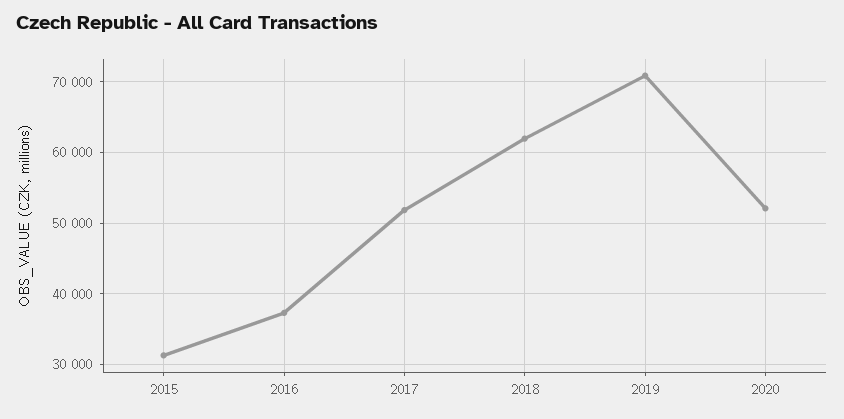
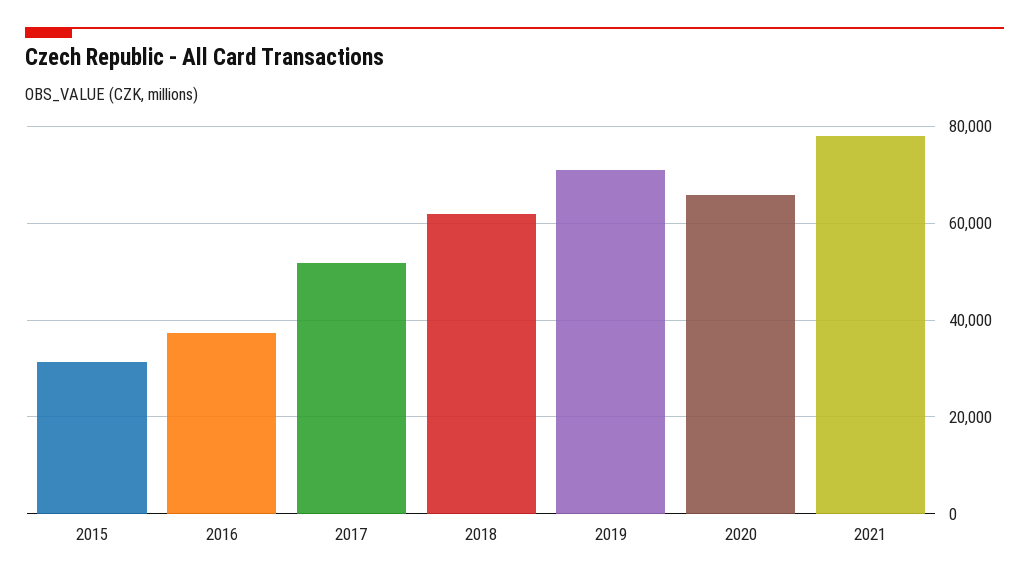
2020: 52000 -> 66000
2021: none -> 78000

